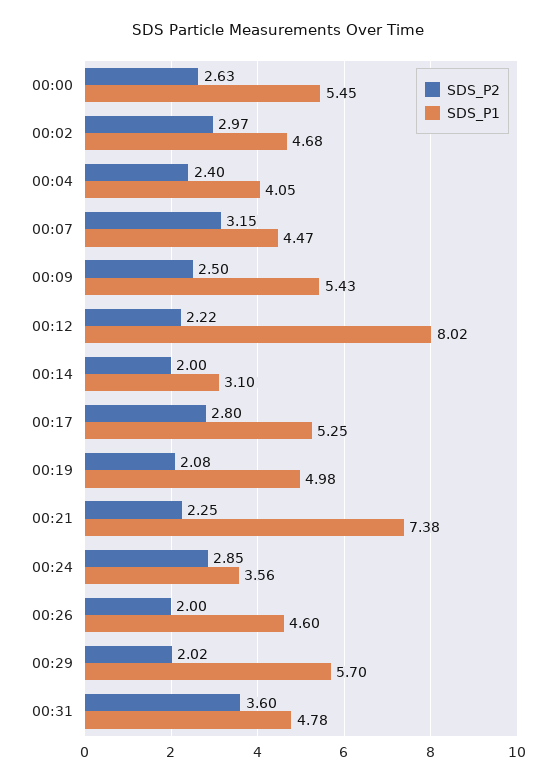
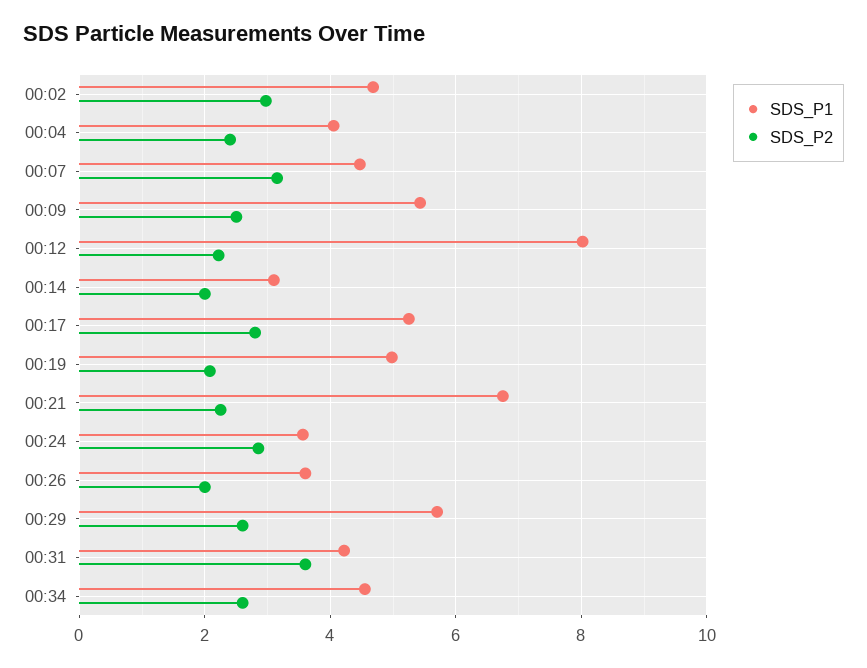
SDS_P2, 00:00: 2.63 -> none
SDS_P1, 00:00: 5.45 -> none
SDS_P1, 00:21: 7.38 -> 6.8
SDS_P1, 00:26: 4.6 -> 3.6
SDS_P2, 00:29: 2.02 -> 2.6
SDS_P1, 00:31: 4.78 -> 4.2
SDS_P1, 00:34: none -> 4.6
SDS_P2, 00:34: none -> 2.6

